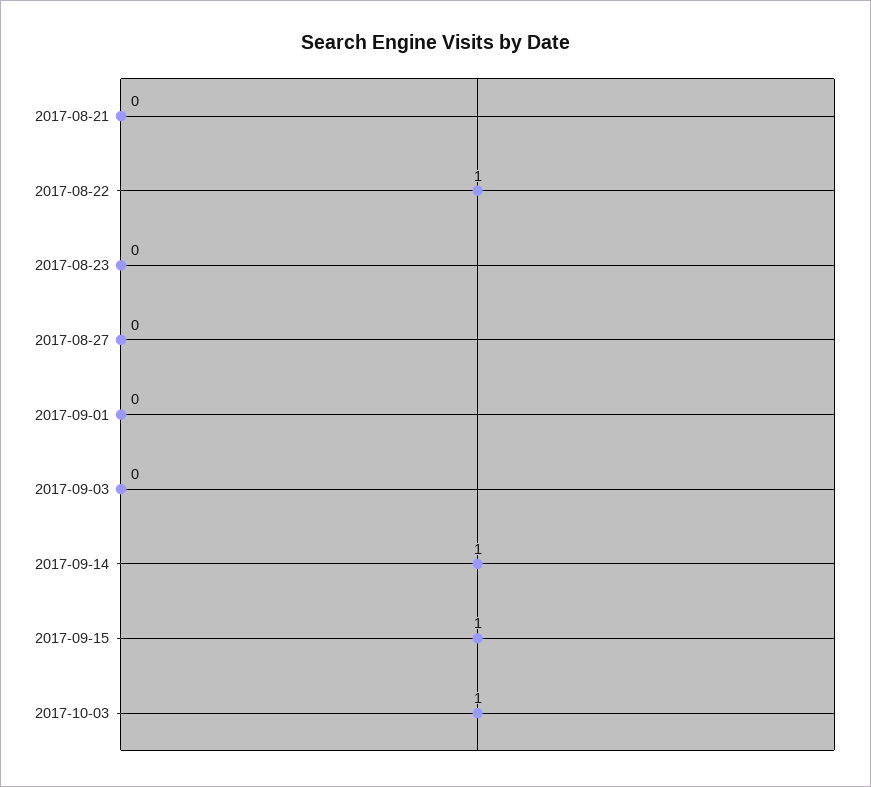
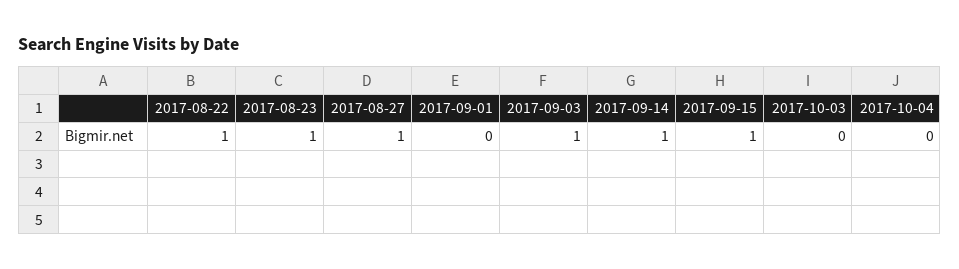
2017-08-21: 0 -> none
2017-08-23: 0 -> 1
2017-08-27: 0 -> 1
2017-09-03: 0 -> 1
2017-10-03: 1 -> 0
2017-10-04: none -> 0

